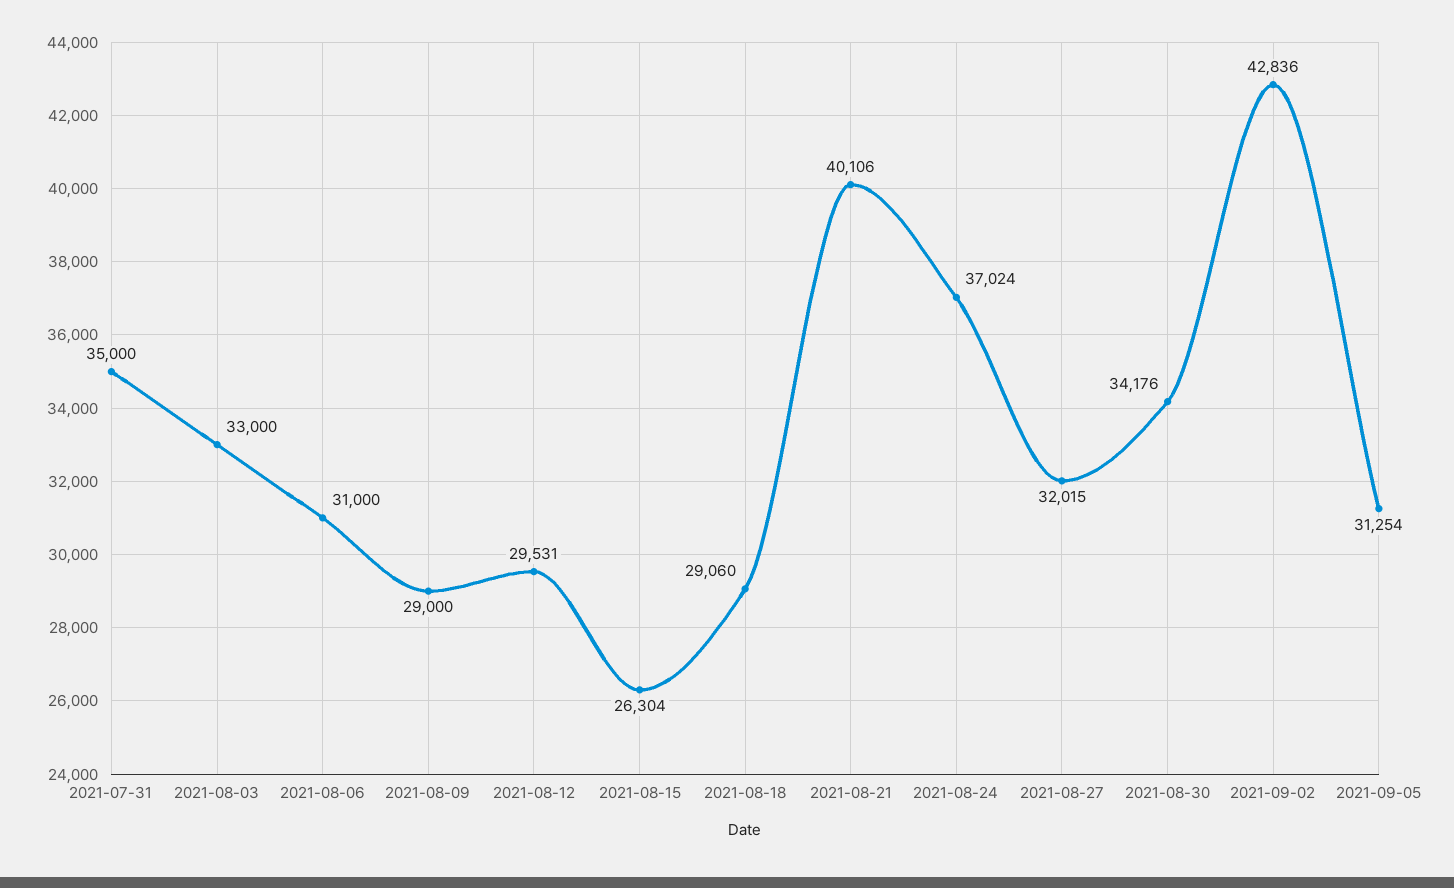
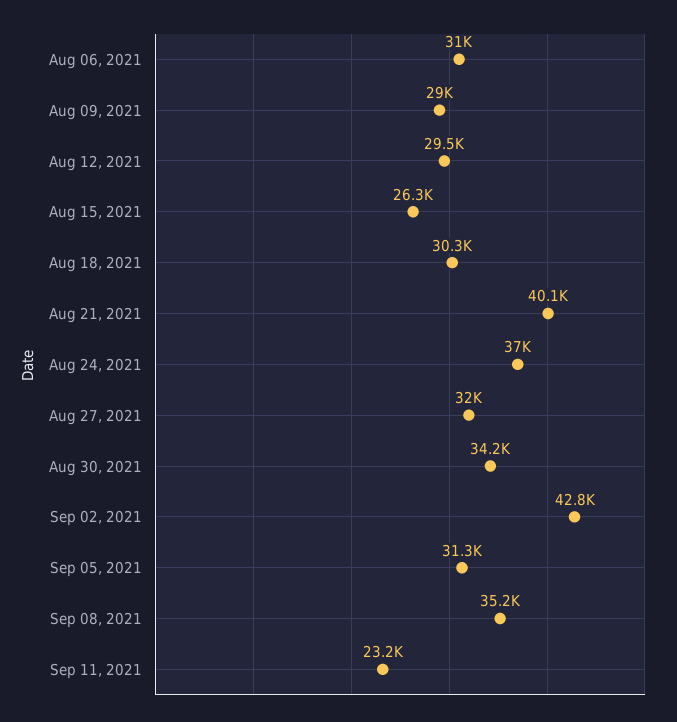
2021-07-31: 35000 -> none
2021-08-03: 33000 -> none
2021-08-18: 29060 -> 30300
Sep 08, 2021: none -> 35200
Sep 11, 2021: none -> 23200

